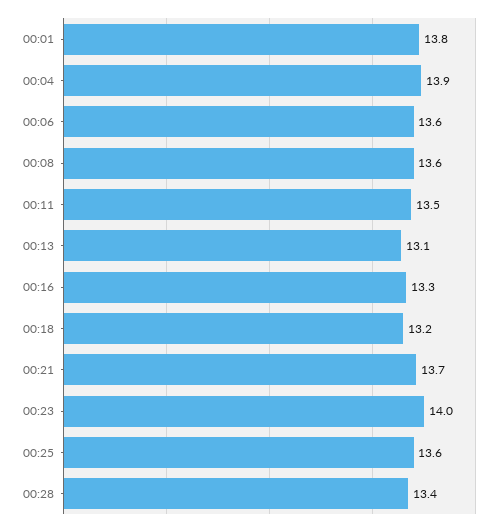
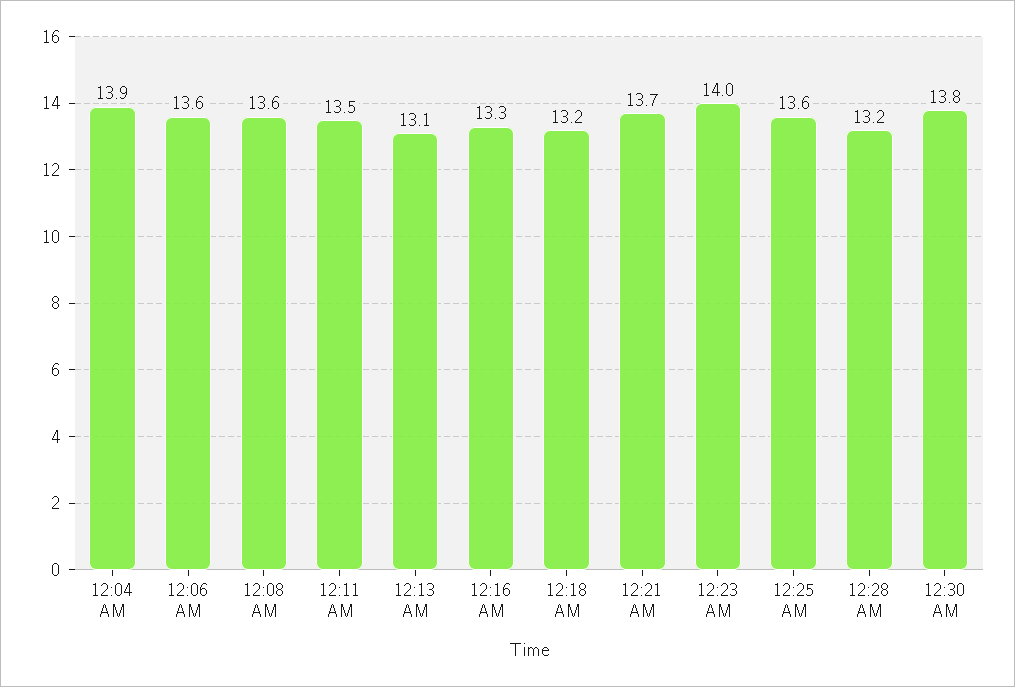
00:01: 13.8 -> none
00:28: 13.4 -> 13.2
12:30 AM: none -> 13.8

